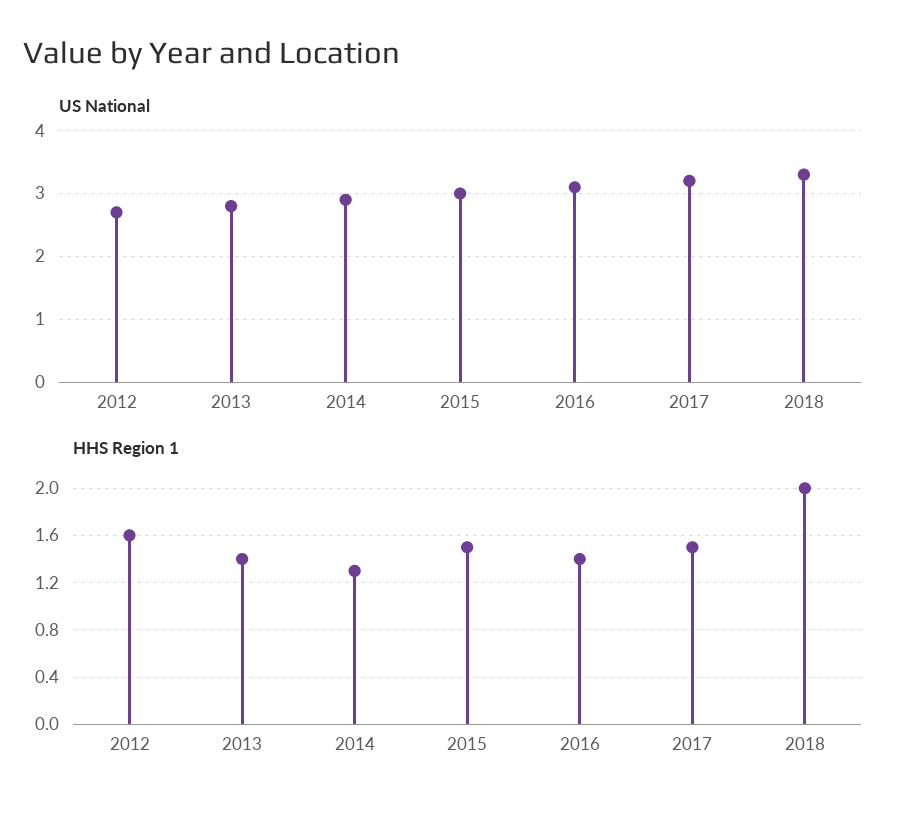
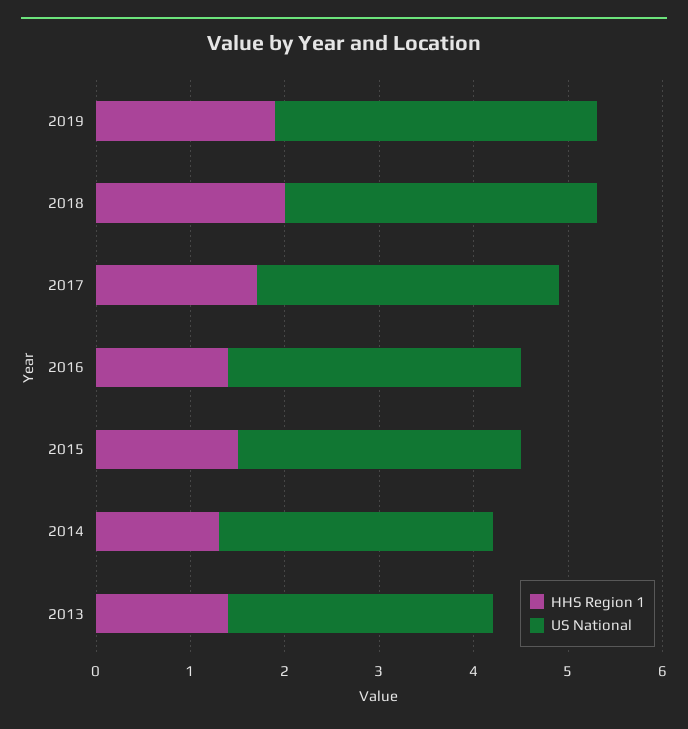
US National, 2012: 2.7 -> none
HHS Region 1, 2012: 1.6 -> none
HHS Region 1, 2017: 1.5 -> 1.7
HHS Region 1, 2019: none -> 1.9
US National, 2019: none -> 3.4

